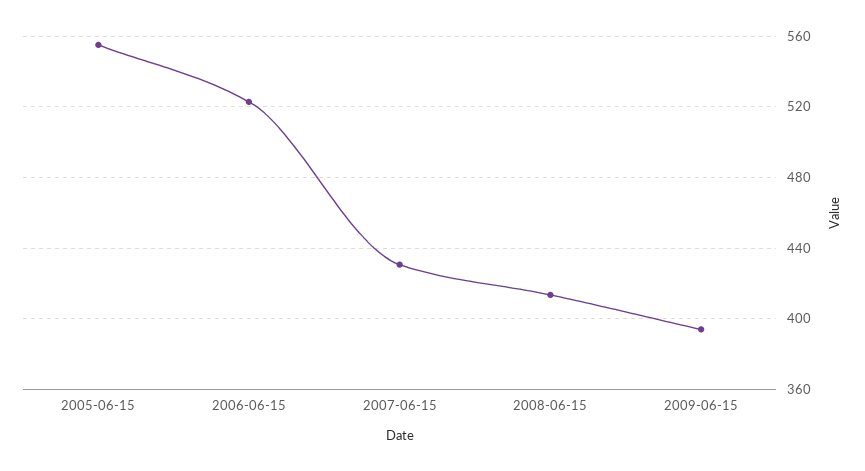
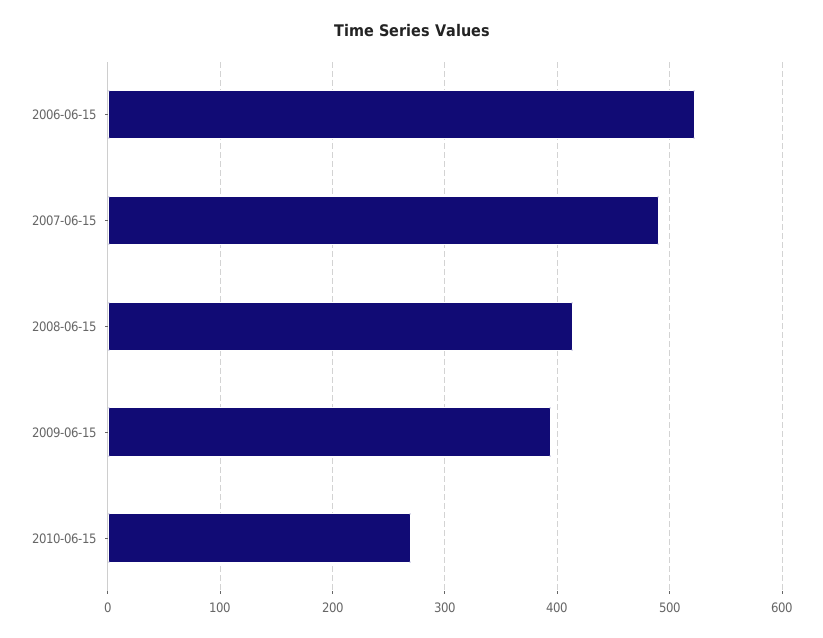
2005-06-15: 555 -> none
2007-06-15: 430 -> 490
2010-06-15: none -> 270

